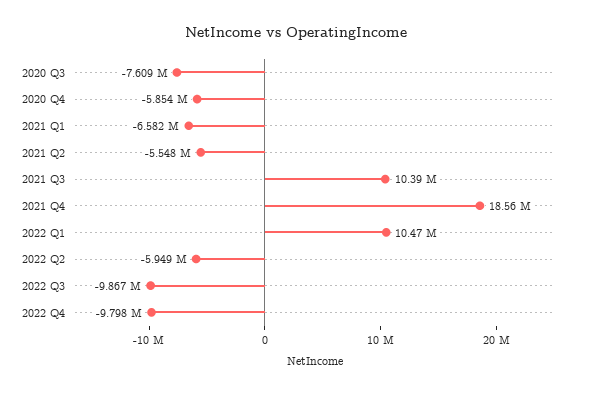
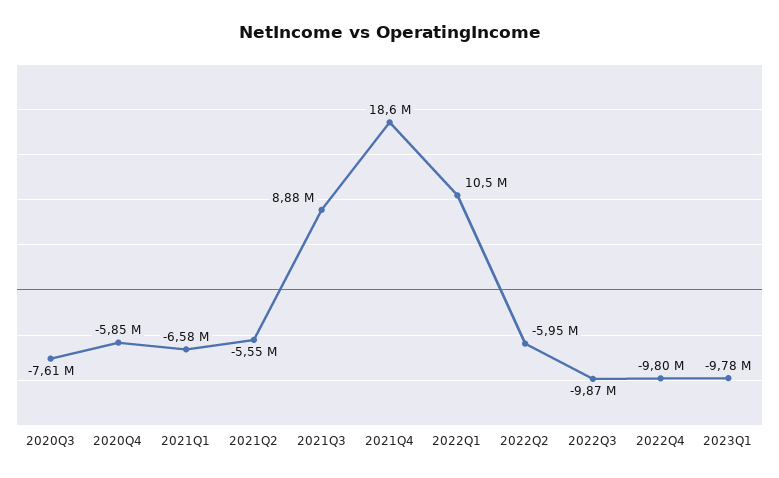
2021 Q3: 10390000 -> 8880000
2023Q1: none -> -9780000

